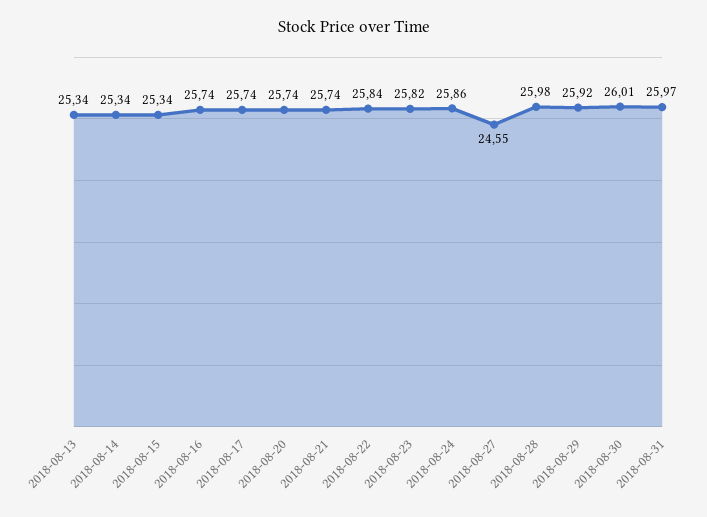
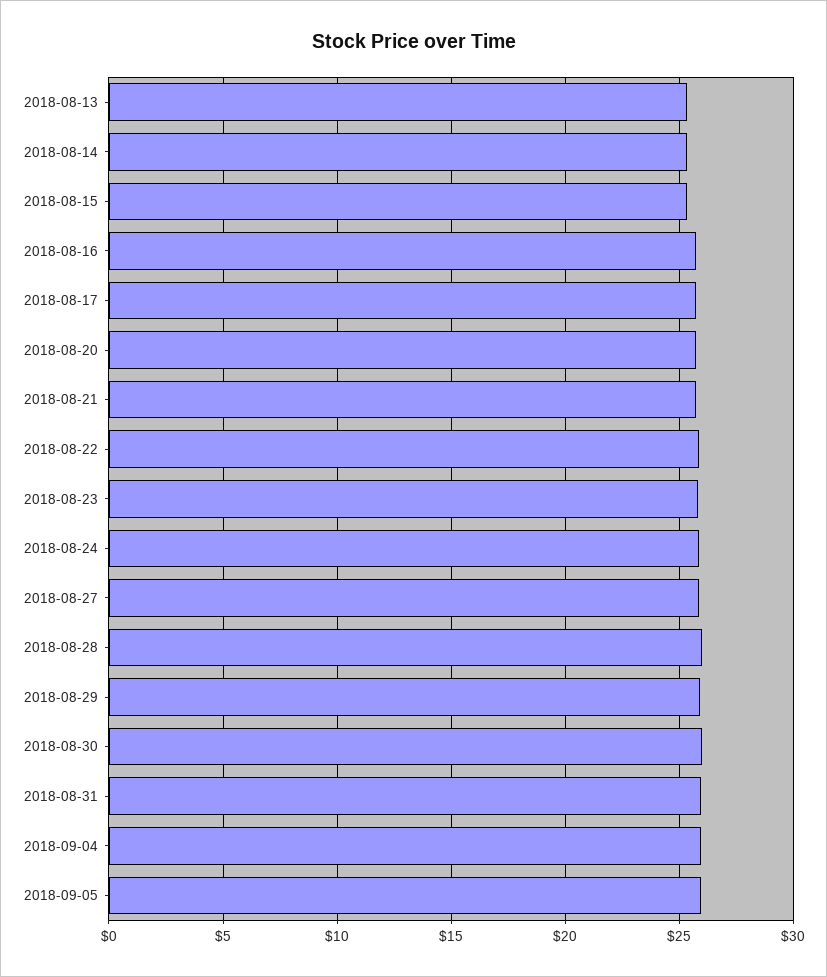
2018-08-27: 24.55 -> 26
2018-09-04: none -> 26
2018-09-05: none -> 26

